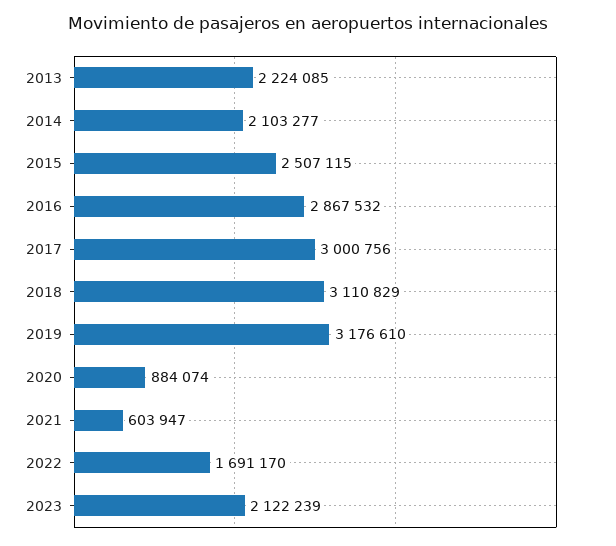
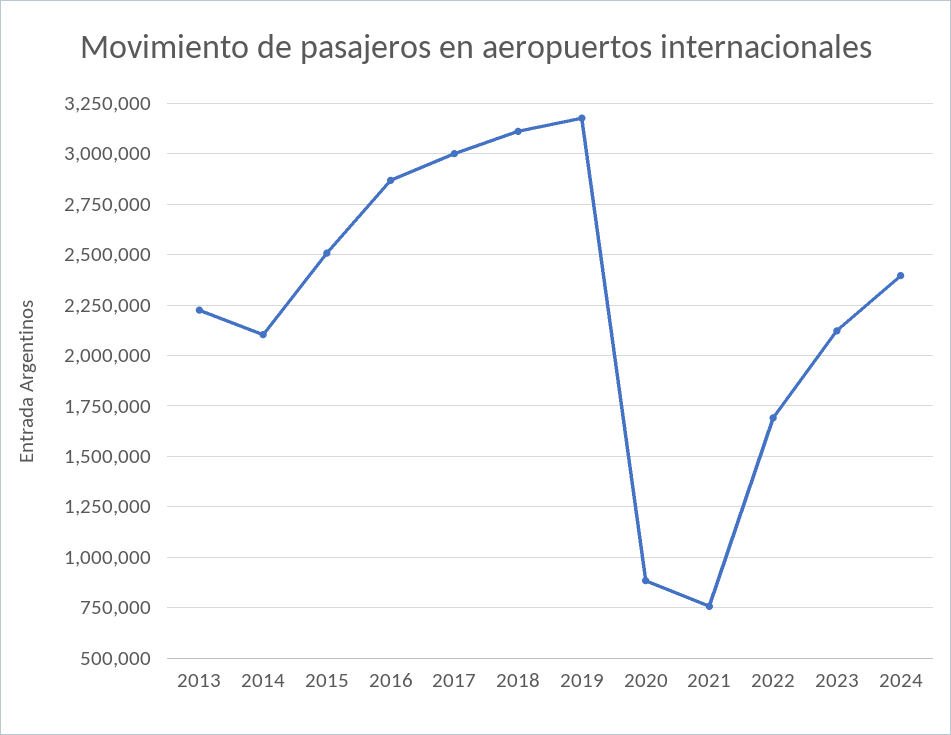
2021: 603947 -> 750000
2024: none -> 2400000

